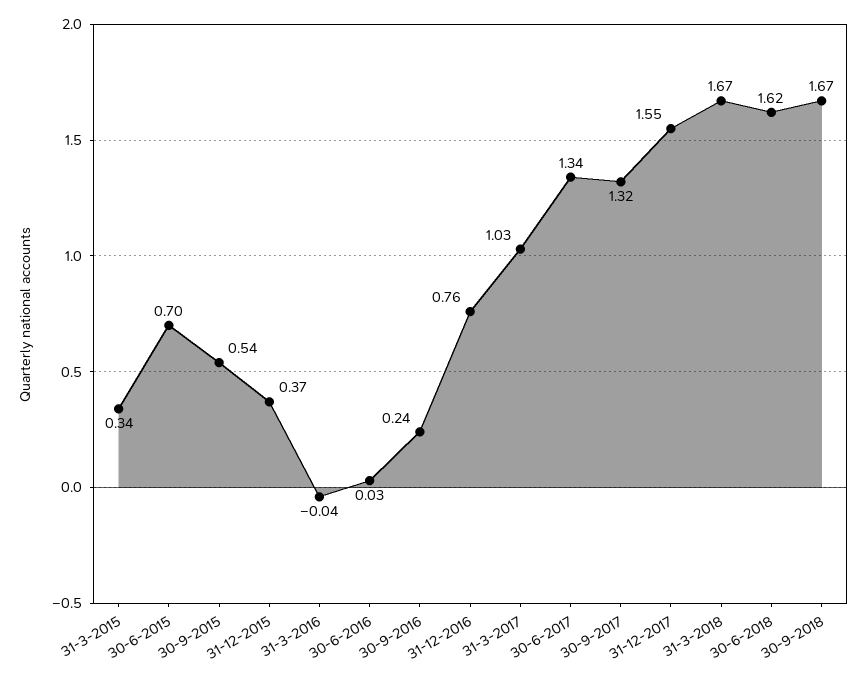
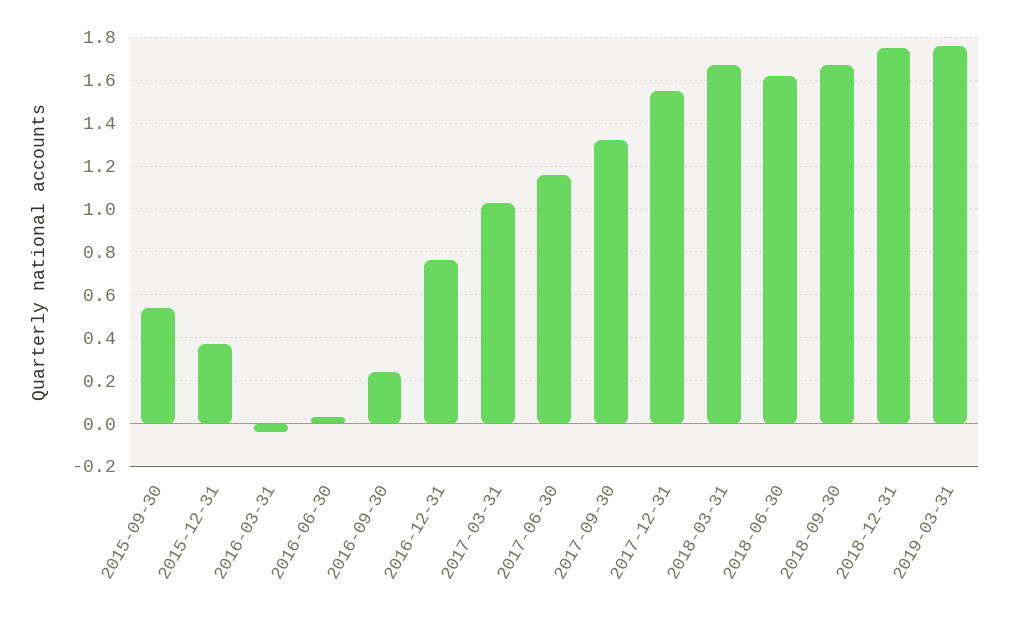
31-3-2015: 0.34 -> none
30-6-2015: 0.7 -> none
30-6-2017: 1.34 -> 1.15
2018-12-31: none -> 1.75
2019-03-31: none -> 1.75

